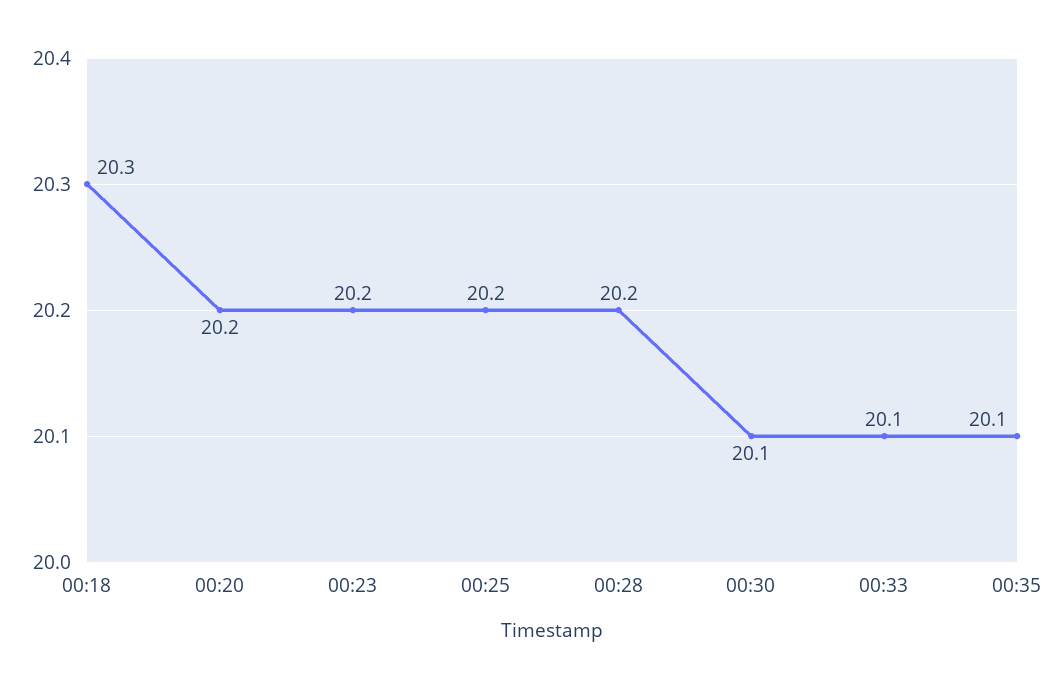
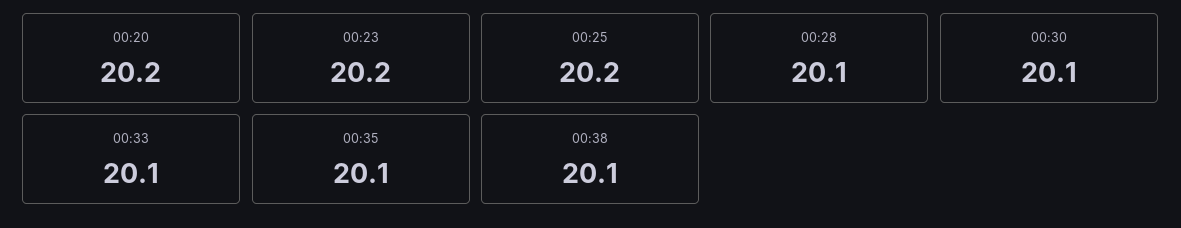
00:18: 20.3 -> none
00:28: 20.2 -> 20.1
00:38: none -> 20.1

